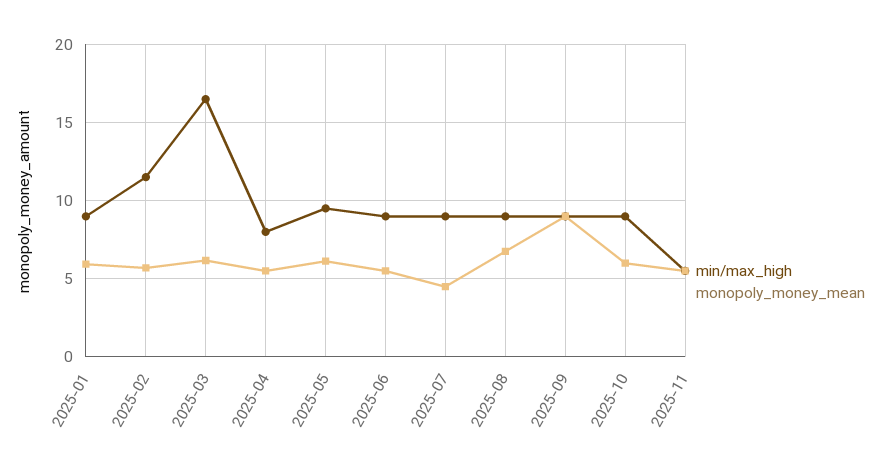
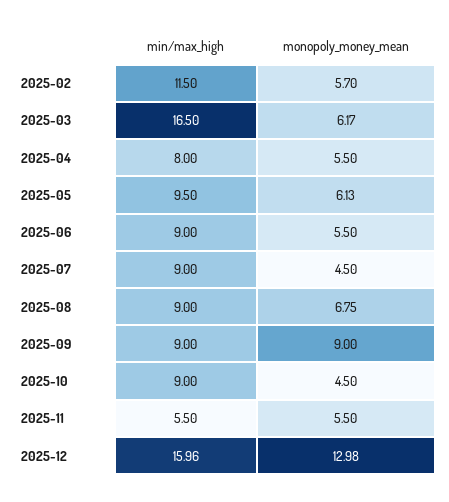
min/max_high, 2025-01: 9 -> none
monopoly_money_mean, 2025-01: 6 -> none
monopoly_money_mean, 2025-10: 6 -> 4.5
min/max_high, 2025-12: none -> 15.96
monopoly_money_mean, 2025-12: none -> 12.98

